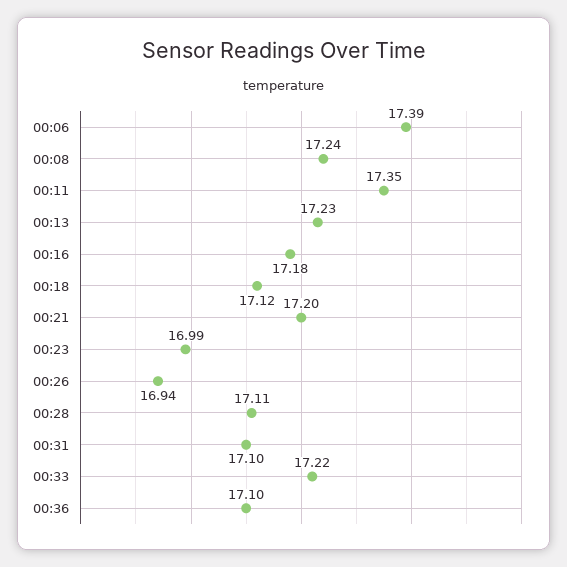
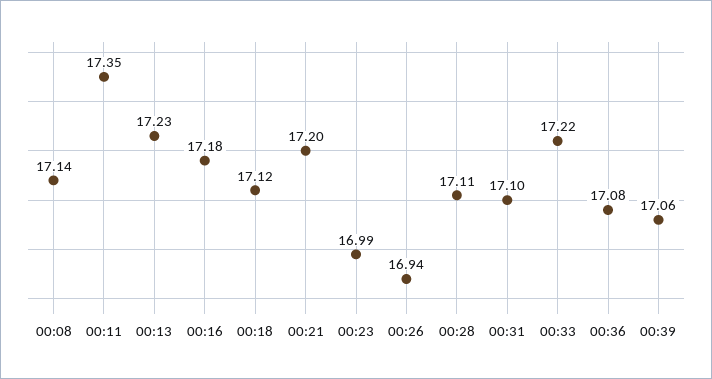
00:06: 17.39 -> none
00:08: 17.24 -> 17.14
00:36: 17.1 -> 17.08
00:39: none -> 17.06

